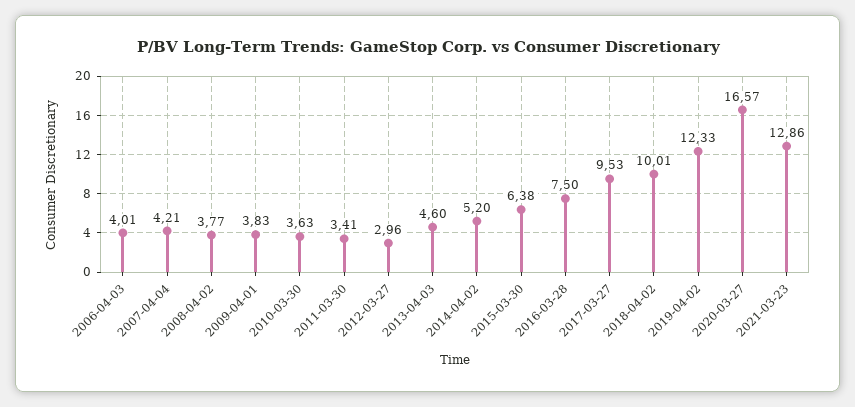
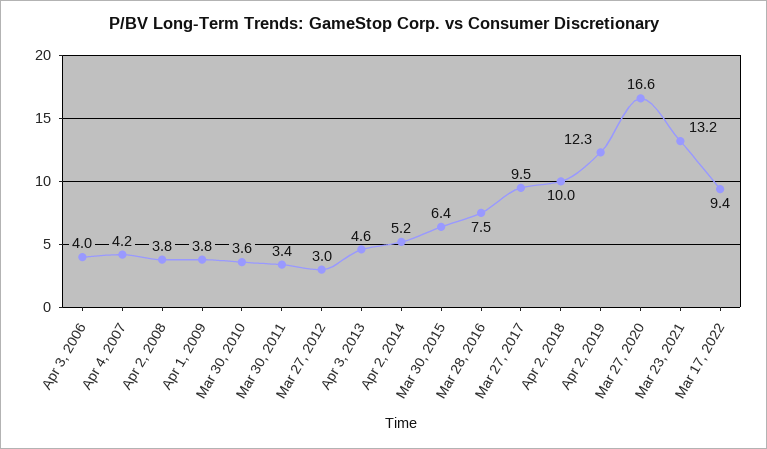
2021-03-23: 12.86 -> 13.2
Mar 17, 2022: none -> 9.4

